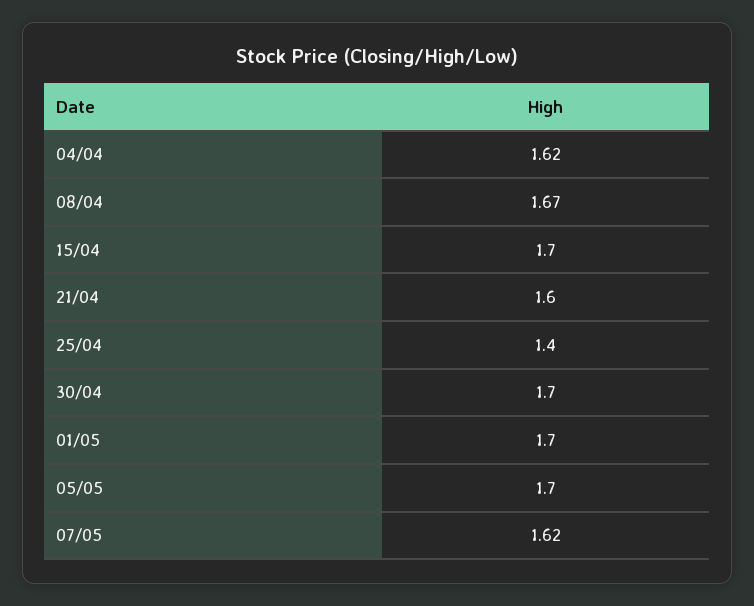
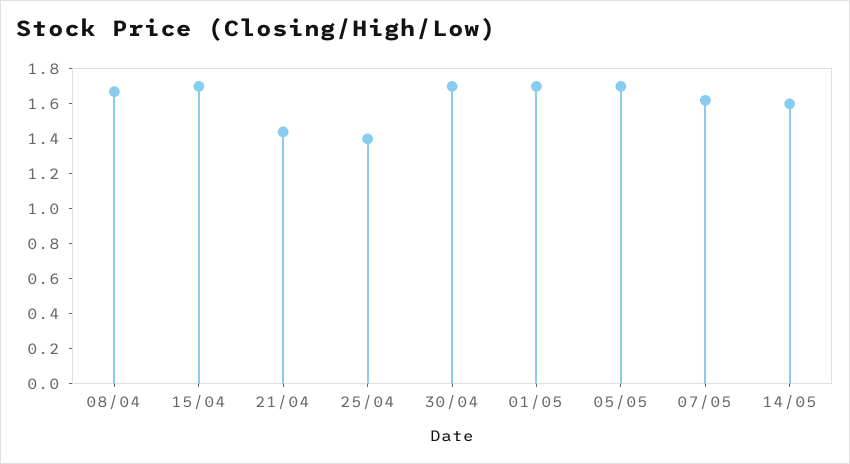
04/04: 1.62 -> none
21/04: 1.6 -> 1.45
14/05: none -> 1.6

